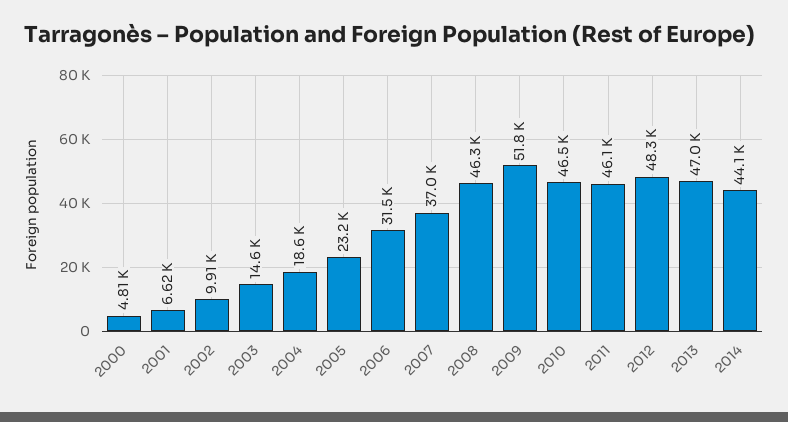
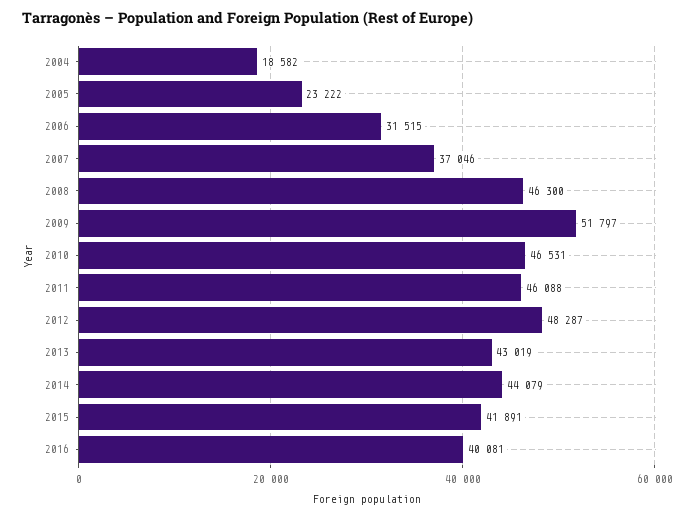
2000: 4810 -> none
2001: 6620 -> none
2002: 9910 -> none
2003: 14600 -> none
2013: 47000 -> 43019
2015: none -> 41891
2016: none -> 40081

